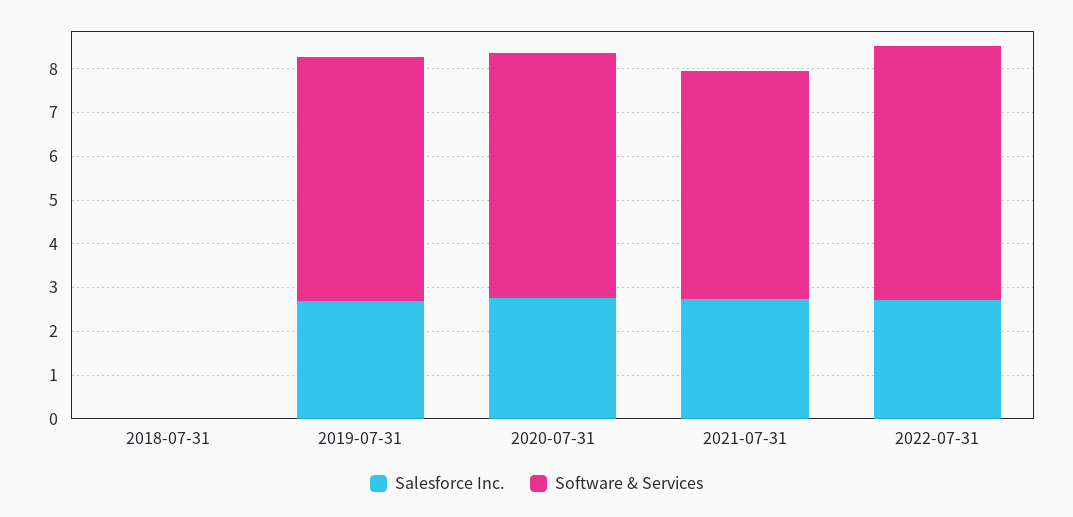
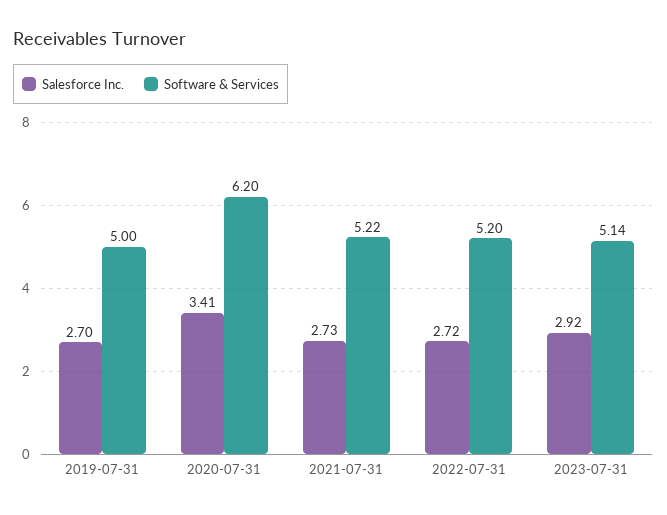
Salesforce Inc., 2018-07-31: 0 -> none
Software & Services, 2018-07-31: 0 -> none
Software & Services, 2019-07-31: 5.6 -> 5
Salesforce Inc., 2020-07-31: 2.8 -> 3.41
Software & Services, 2020-07-31: 5.6 -> 6.2
Software & Services, 2022-07-31: 5.8 -> 5.2
Salesforce Inc., 2023-07-31: none -> 2.92
Software & Services, 2023-07-31: none -> 5.14

